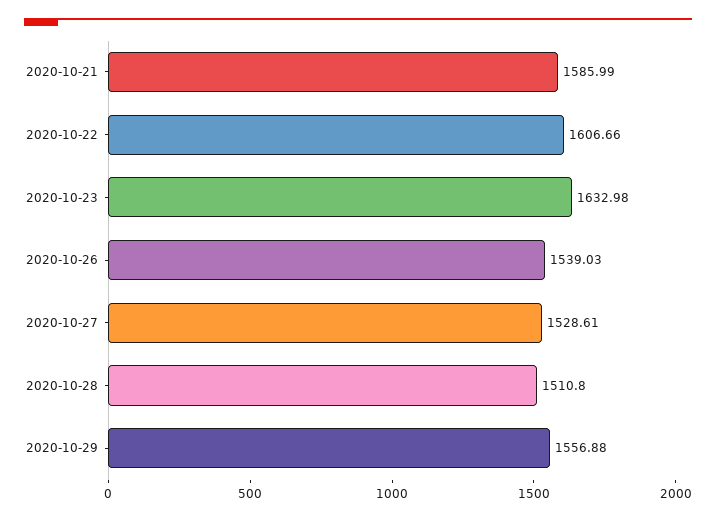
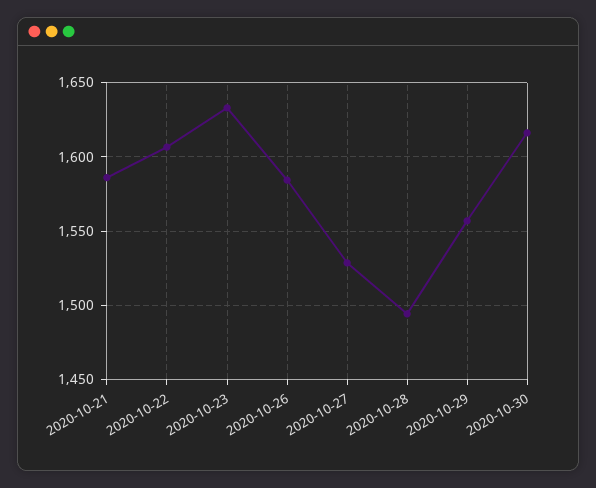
2020-10-26: 1539.03 -> 1585
2020-10-28: 1510.8 -> 1495
2020-10-30: none -> 1615

